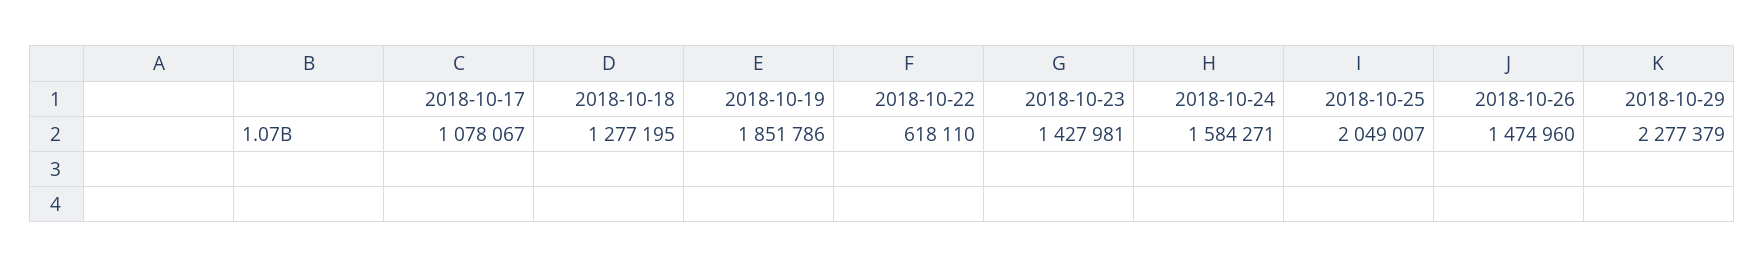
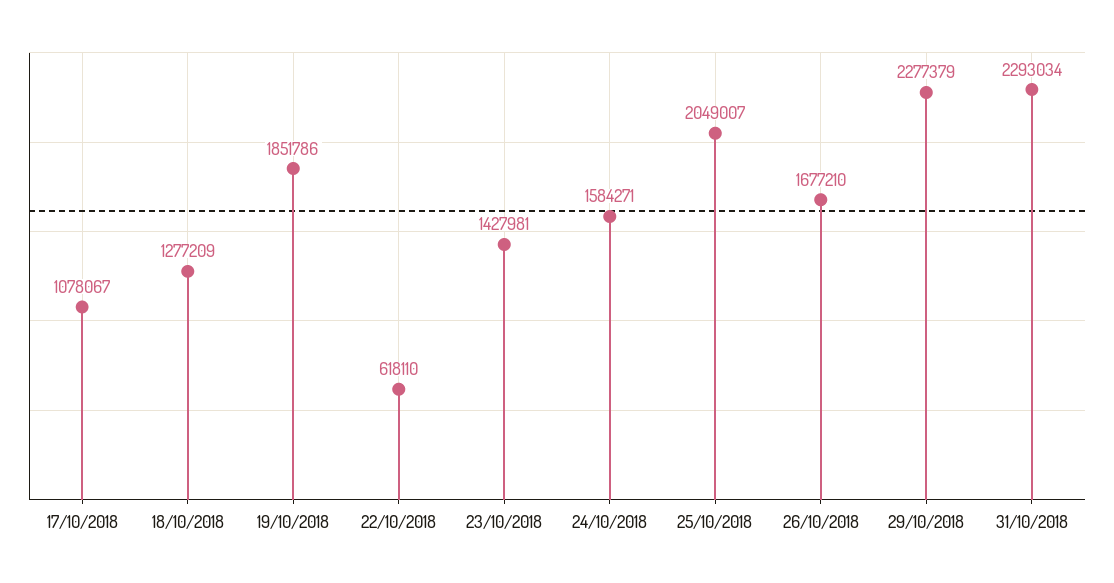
2018-10-18: 1277195 -> 1277209
2018-10-26: 1474960 -> 1677210
31/10/2018: none -> 2293034

